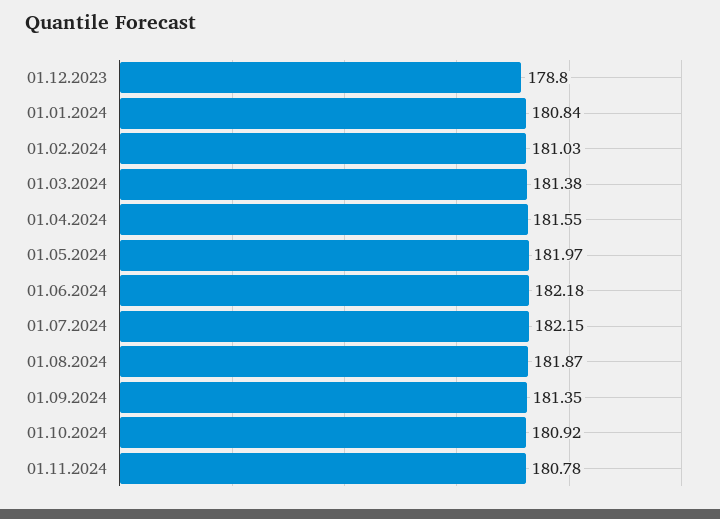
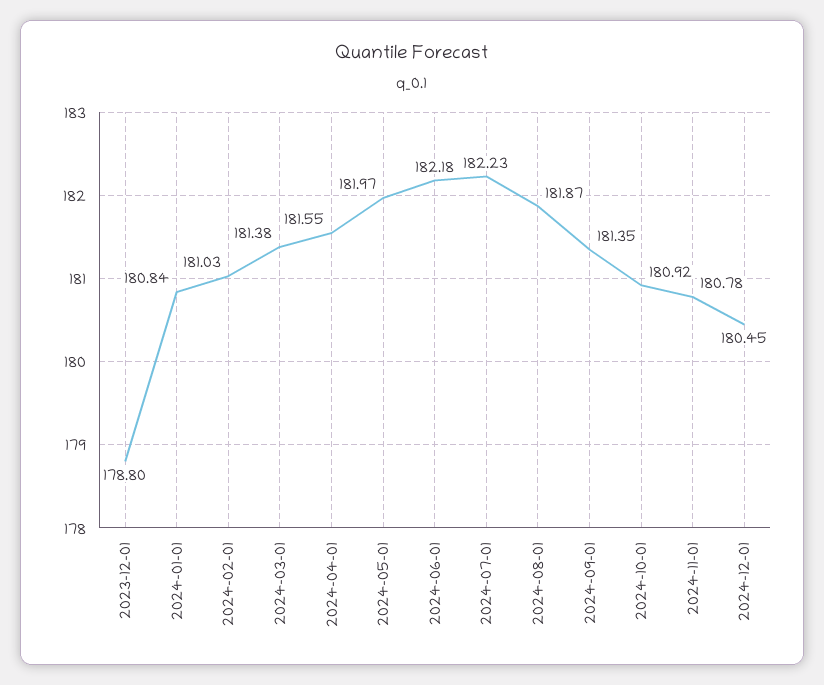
01.07.2024: 182.15 -> 182.23
2024-12-01: none -> 180.45

